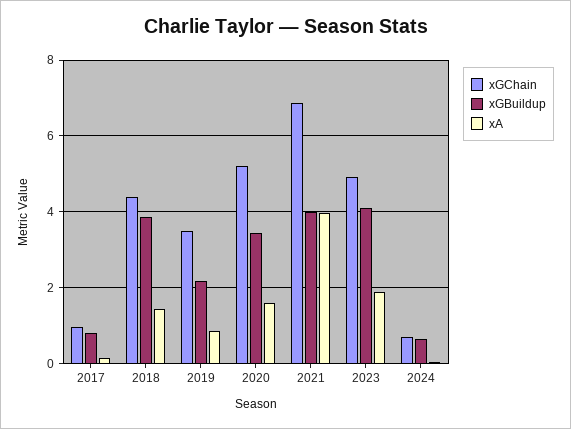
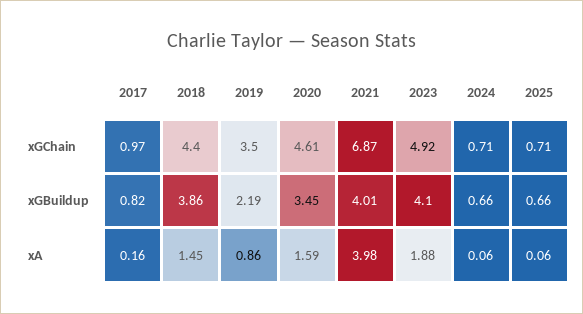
xGChain, 2020: 5.2 -> 4.61
xGChain, 2025: none -> 0.71
xGBuildup, 2025: none -> 0.66
xA, 2025: none -> 0.06

